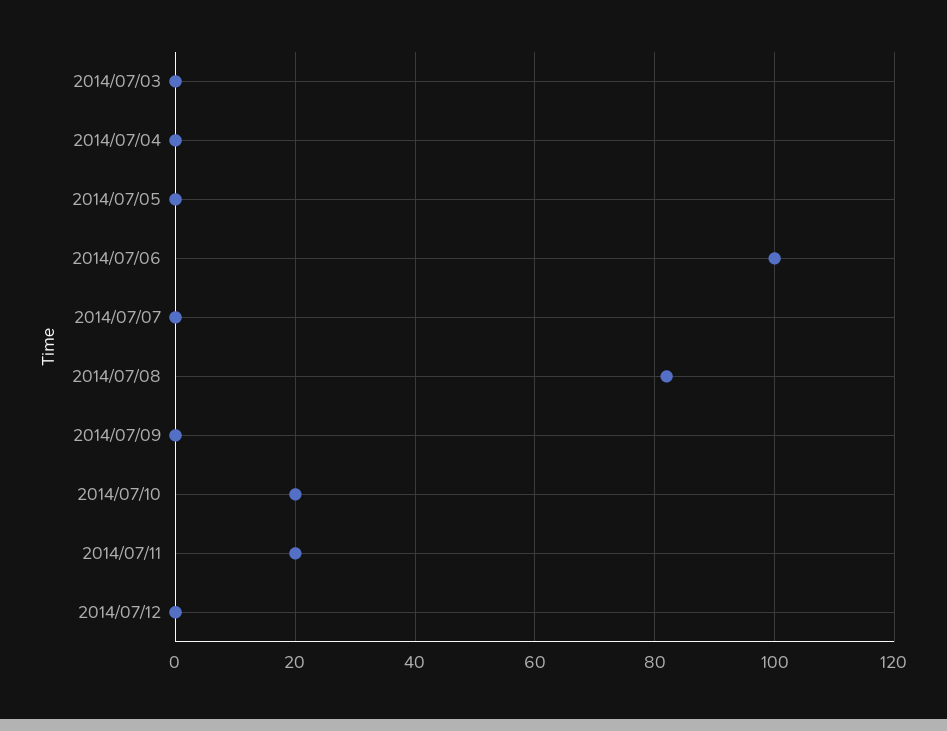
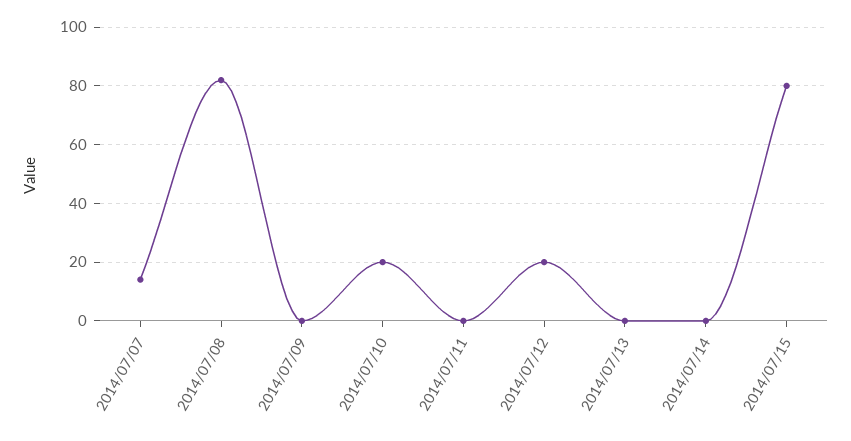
2014/07/03: 0 -> none
2014/07/04: 0 -> none
2014/07/05: 0 -> none
2014/07/06: 100 -> none
2014/07/07: 0 -> 15
2014/07/11: 20 -> 0
2014/07/12: 0 -> 20
2014/07/13: none -> 0
2014/07/14: none -> 0
2014/07/15: none -> 80

